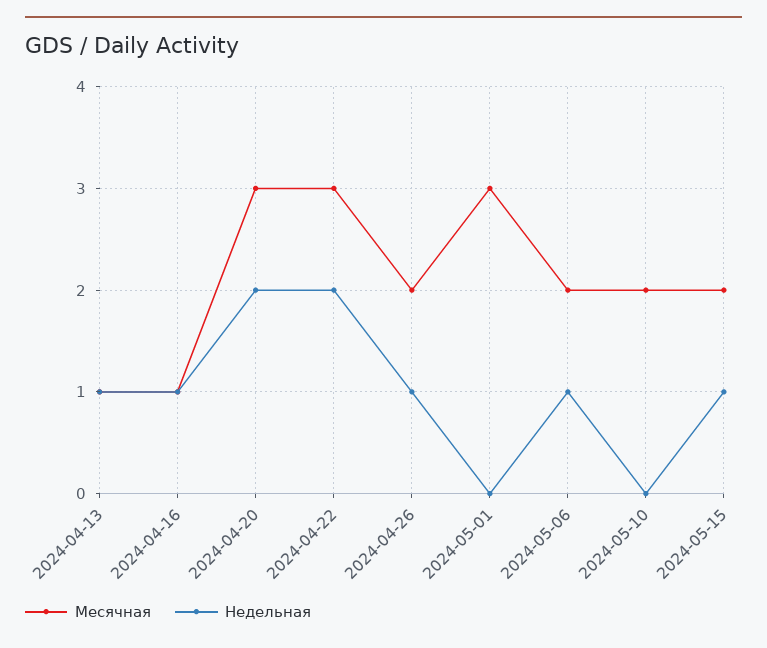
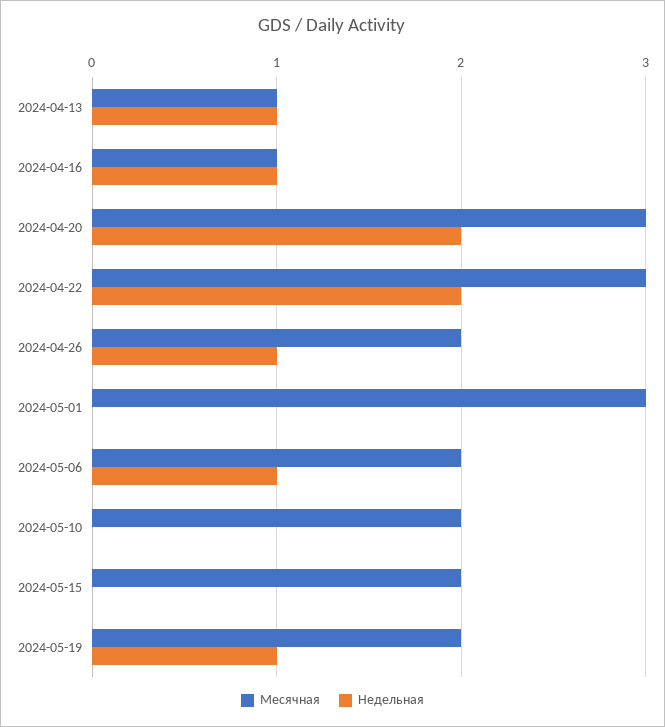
Недельная, 2024-05-15: 1 -> 0
Месячная, 2024-05-19: none -> 2
Недельная, 2024-05-19: none -> 1

